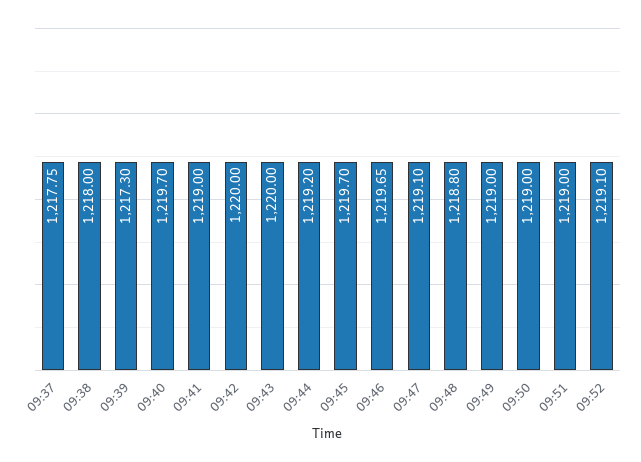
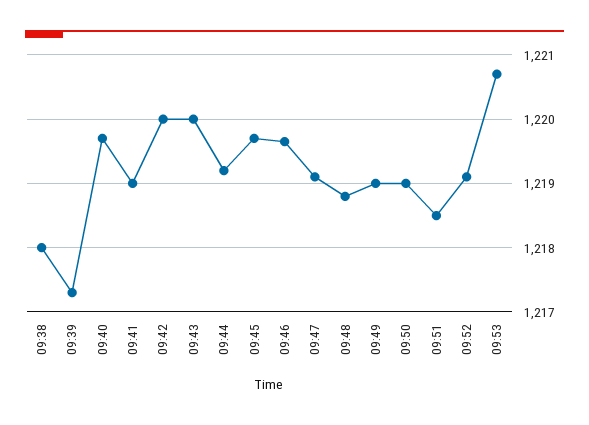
09:37: 1217.75 -> none
09:51: 1219 -> 1218.5
09:53: none -> 1220.7

